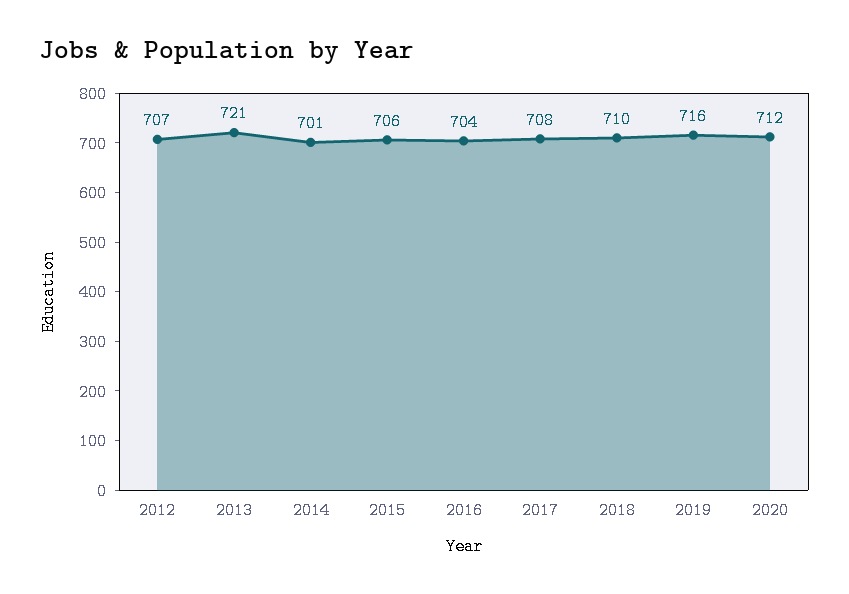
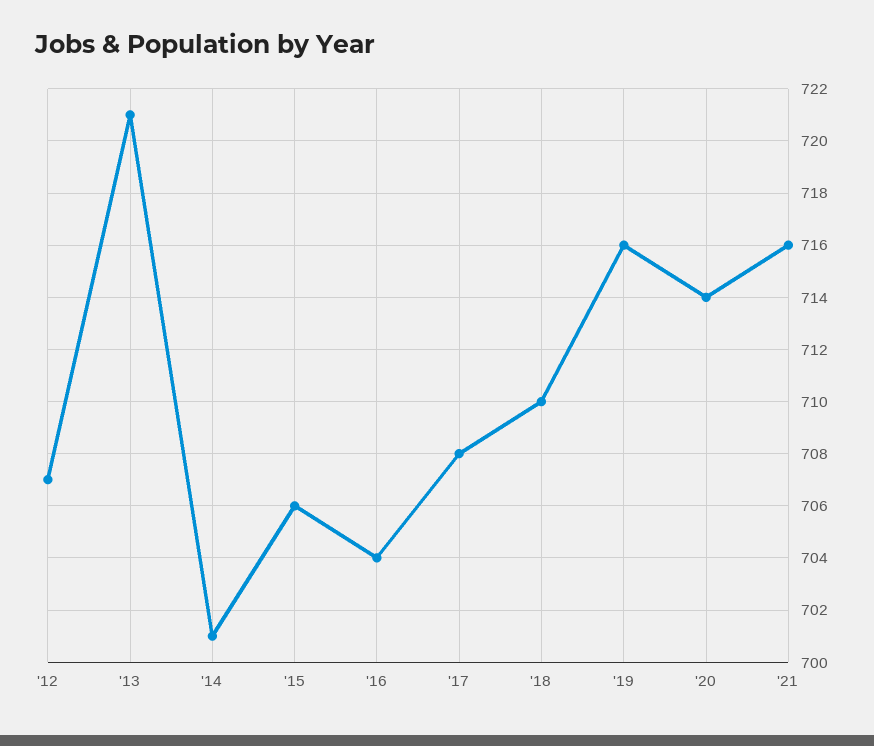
2020: 712 -> 714
'21: none -> 716

